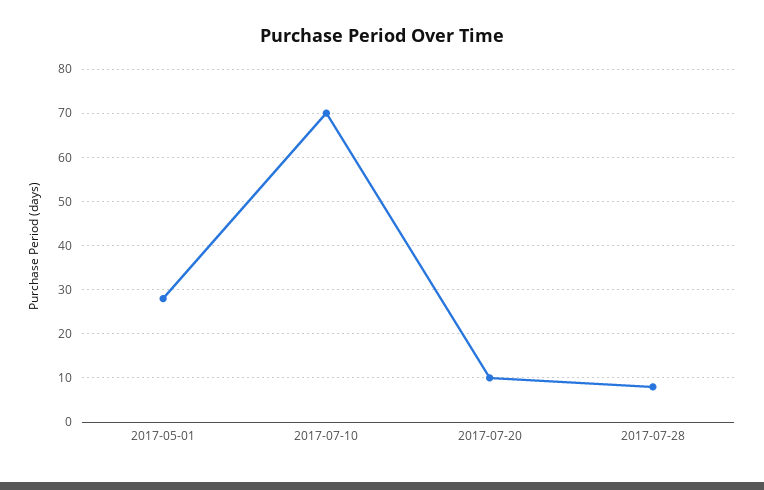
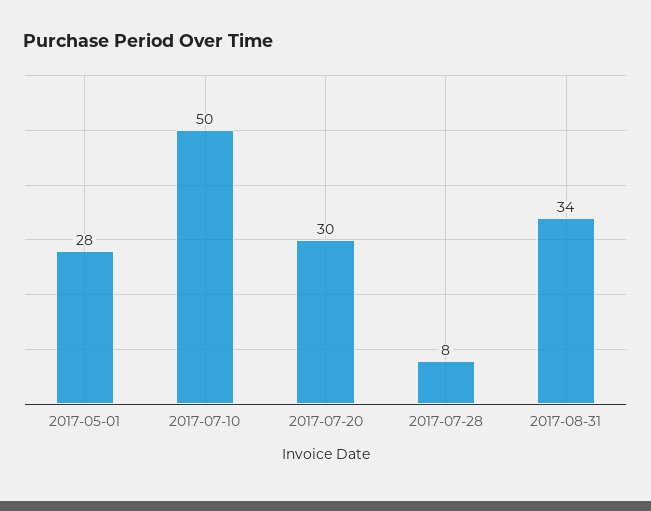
2017-07-10: 70 -> 50
2017-07-20: 10 -> 30
2017-08-31: none -> 34

